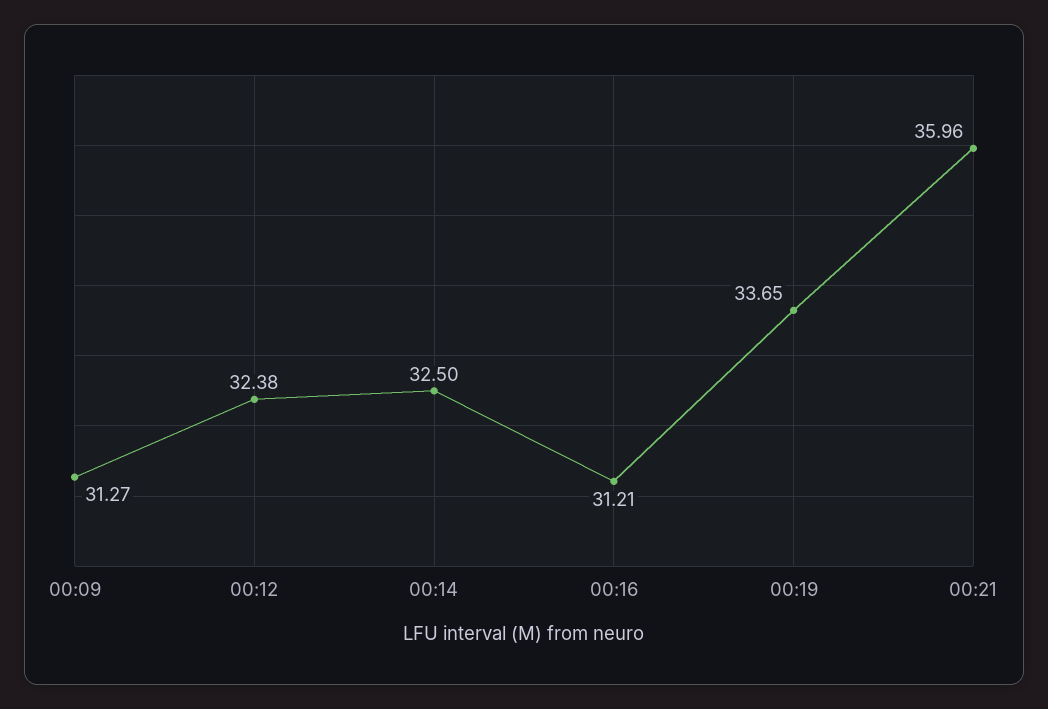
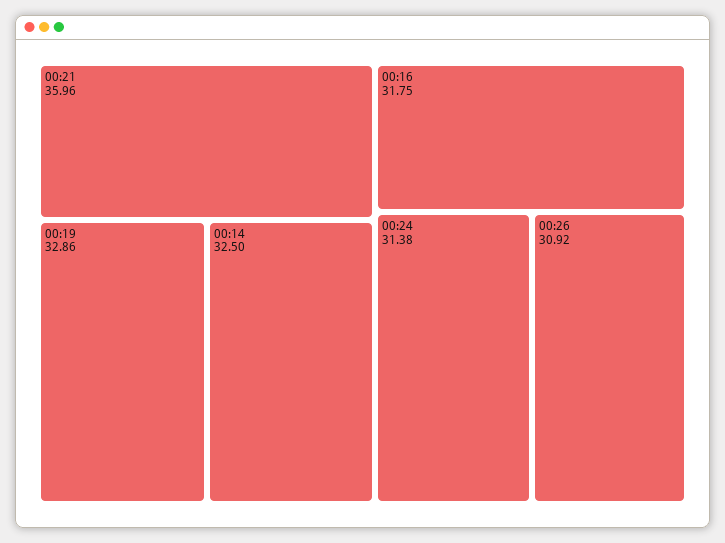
00:09: 31.27 -> none
00:12: 32.38 -> none
00:16: 31.21 -> 31.75
00:19: 33.65 -> 32.86
00:24: none -> 31.38
00:26: none -> 30.92

